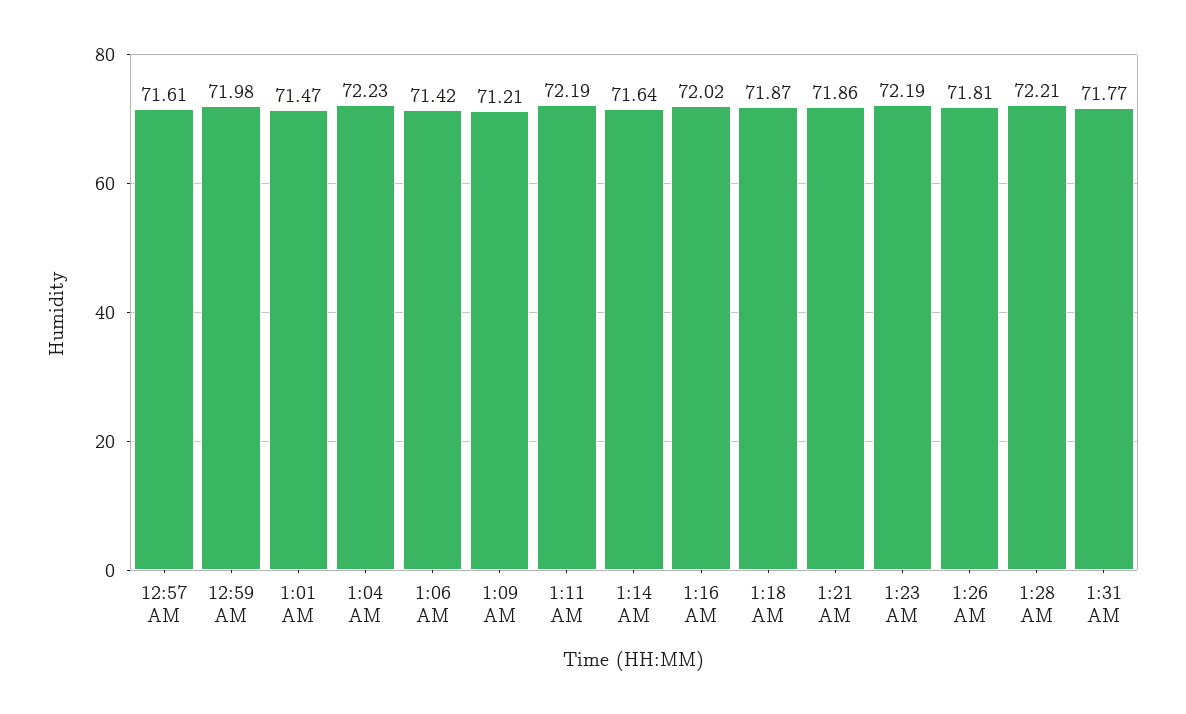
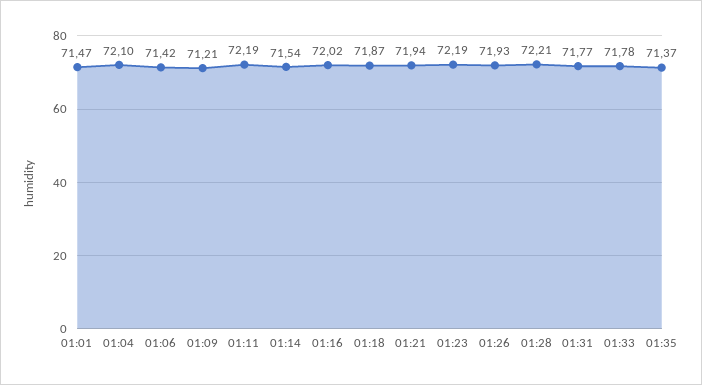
12:57 AM: 71.61 -> none
12:59 AM: 71.98 -> none
1:04 AM: 72.23 -> 72.1
1:14 AM: 71.64 -> 71.54
1:21 AM: 71.86 -> 71.94
1:26 AM: 71.81 -> 71.93
01:33: none -> 71.78
01:35: none -> 71.37

